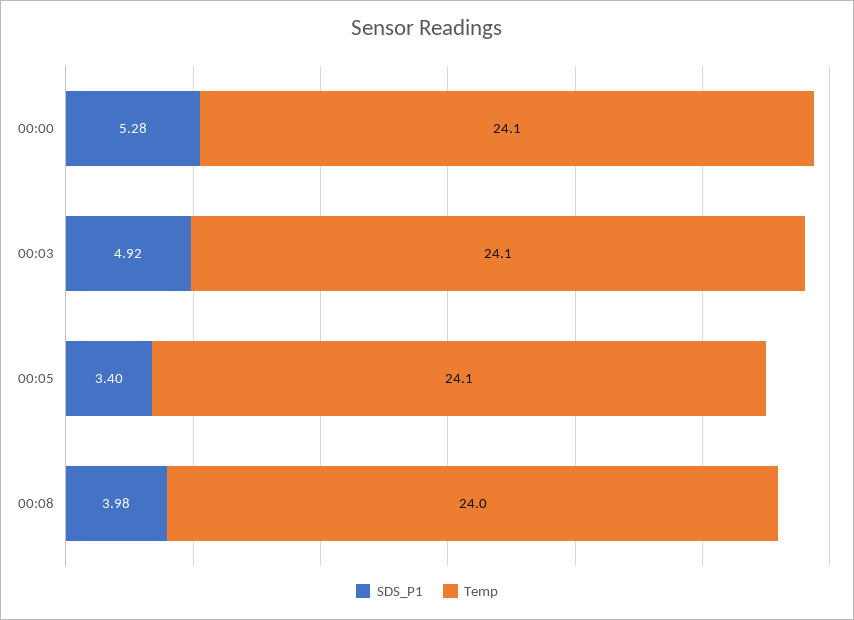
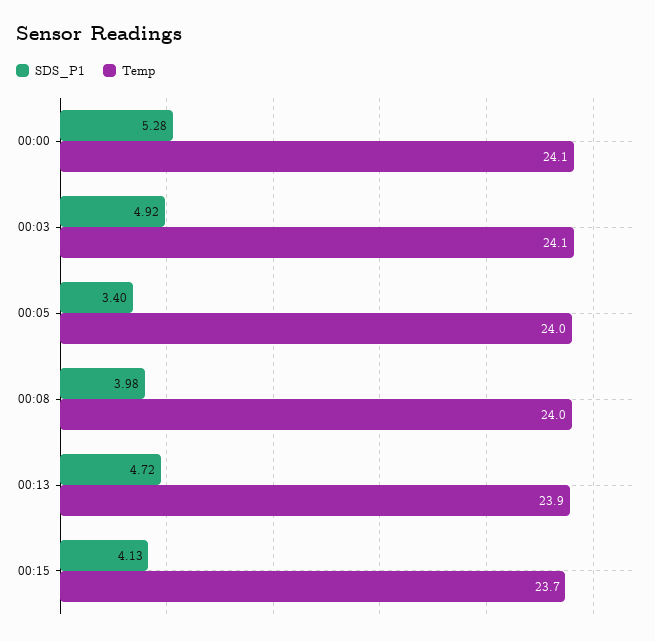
Temp, 00:05: 24.1 -> 24
SDS_P1, 00:13: none -> 4.72
Temp, 00:13: none -> 23.9
SDS_P1, 00:15: none -> 4.13
Temp, 00:15: none -> 23.7

